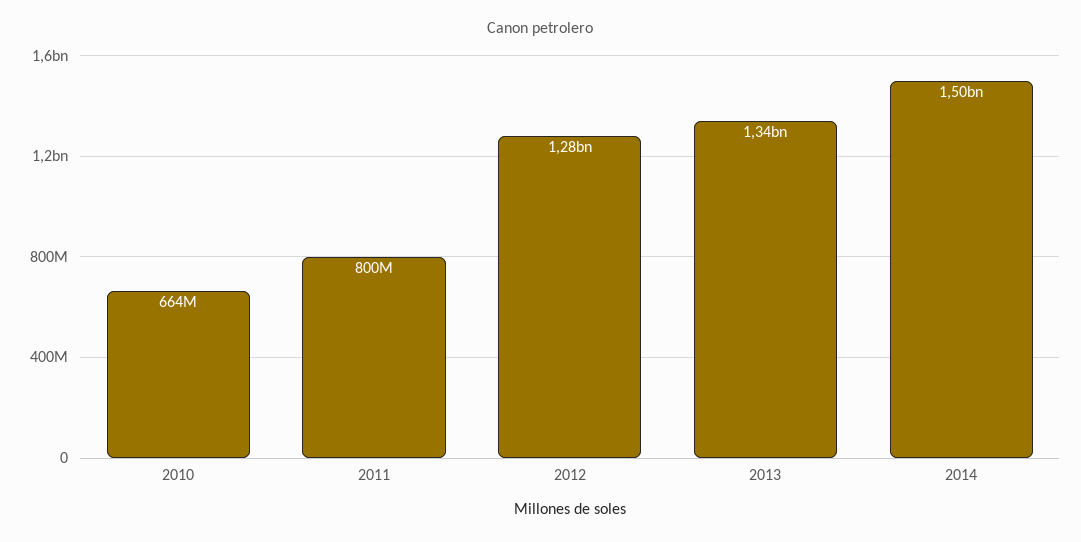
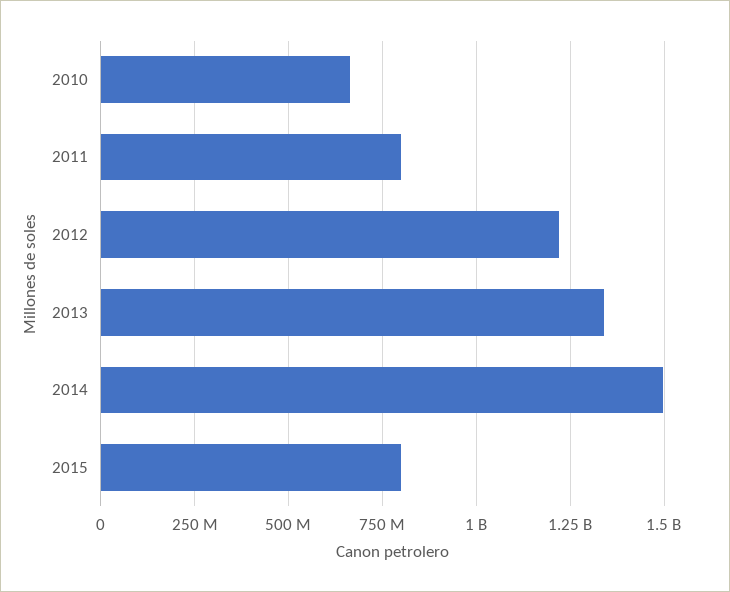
2012: 1280000000 -> 1225000000
2015: none -> 800000000

